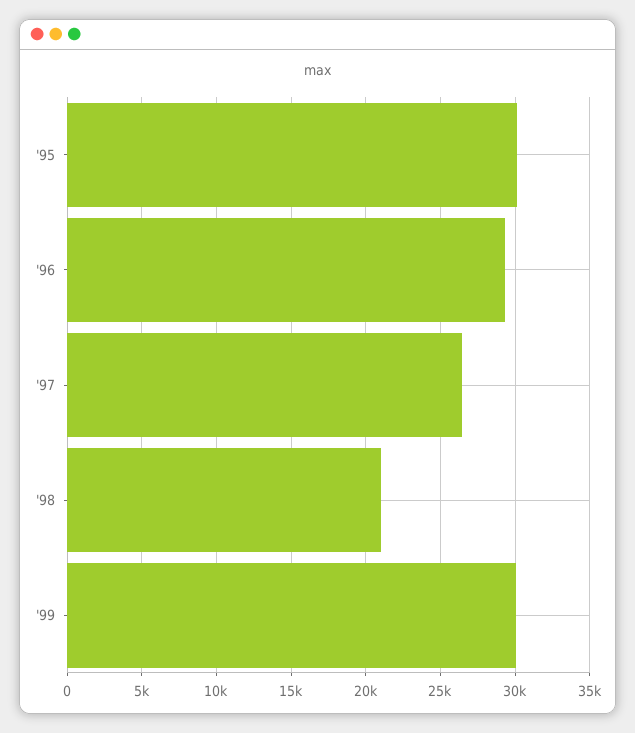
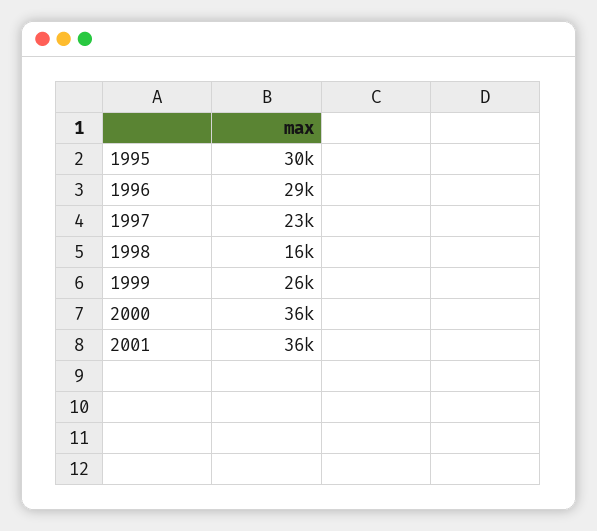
'97: 26500 -> 23000
'98: 21000 -> 16000
'99: 30000 -> 26000
2000: none -> 36000
2001: none -> 36000

